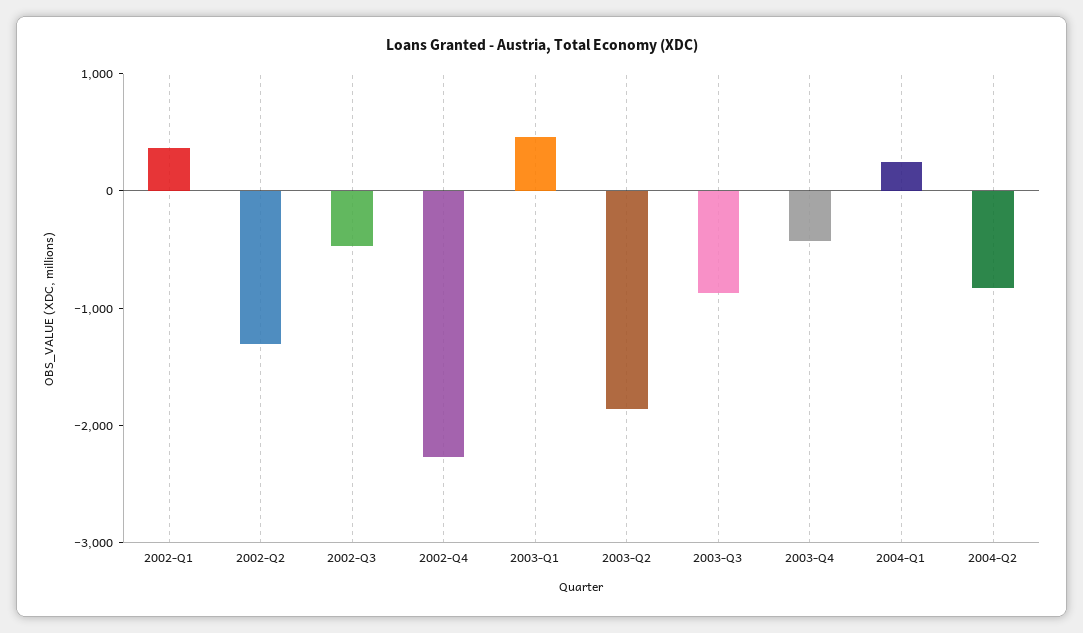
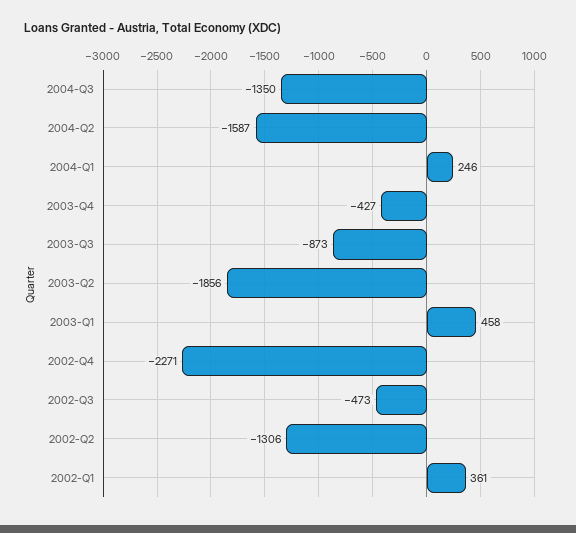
2004-Q2: -800 -> -1587
2004-Q3: none -> -1350

